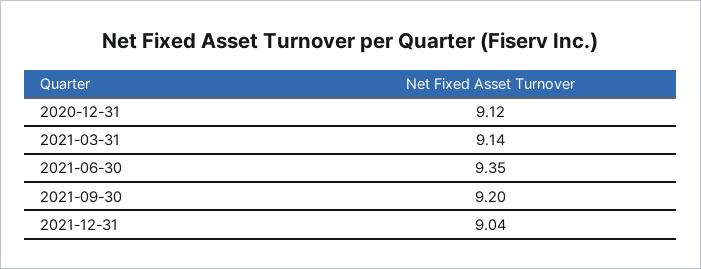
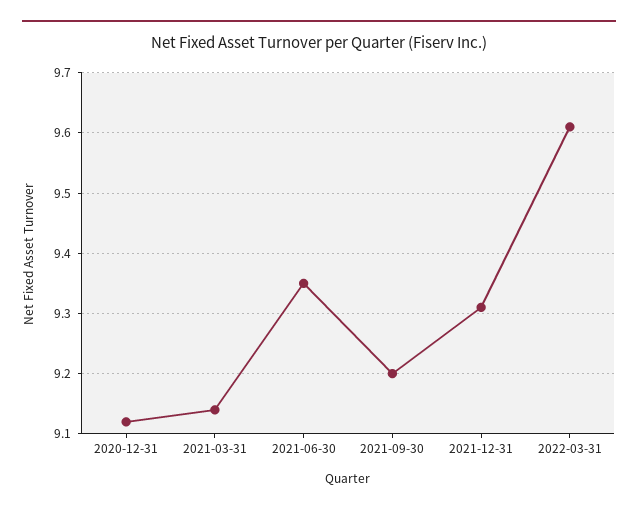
2021-12-31: 9.04 -> 9.31
2022-03-31: none -> 9.61

